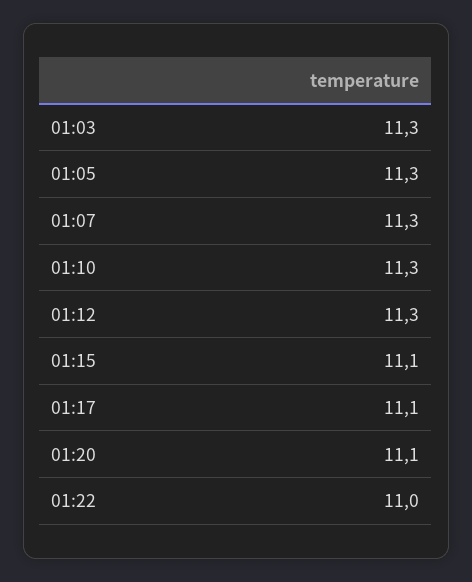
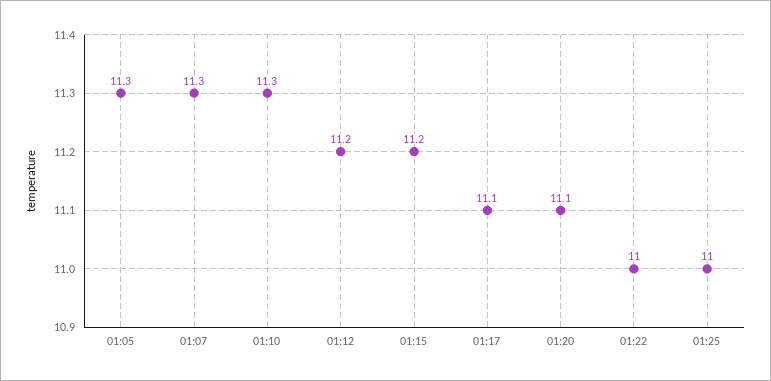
01:03: 11.3 -> none
01:12: 11.3 -> 11.2
01:15: 11.1 -> 11.2
01:25: none -> 11

